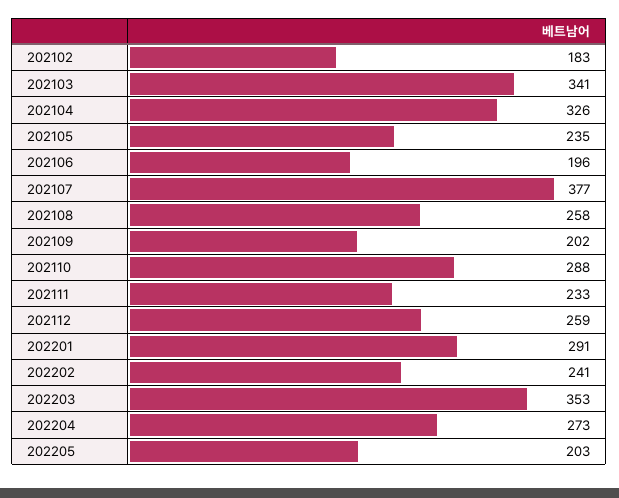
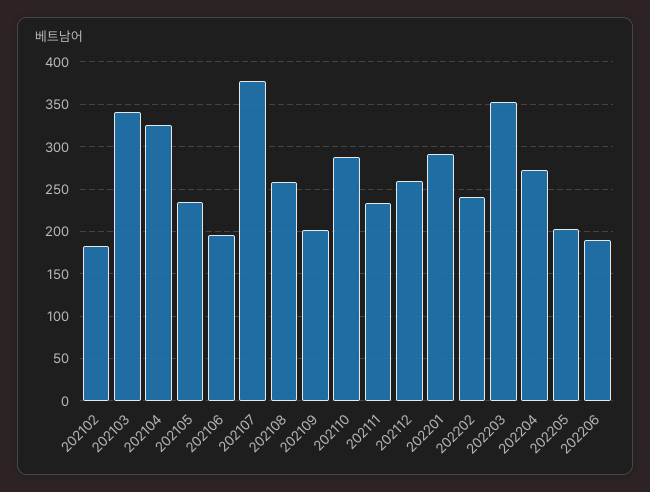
202206: none -> 190

